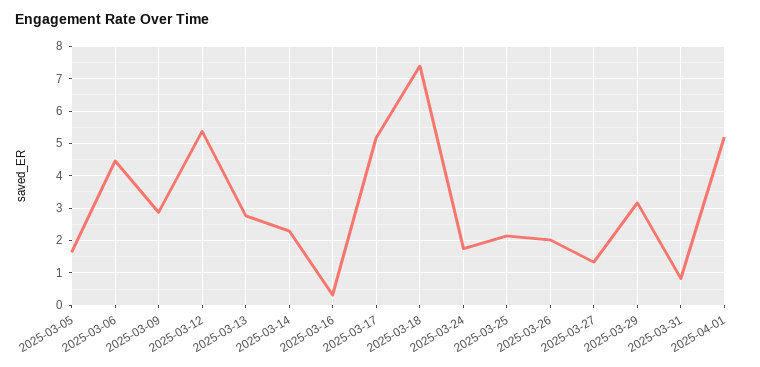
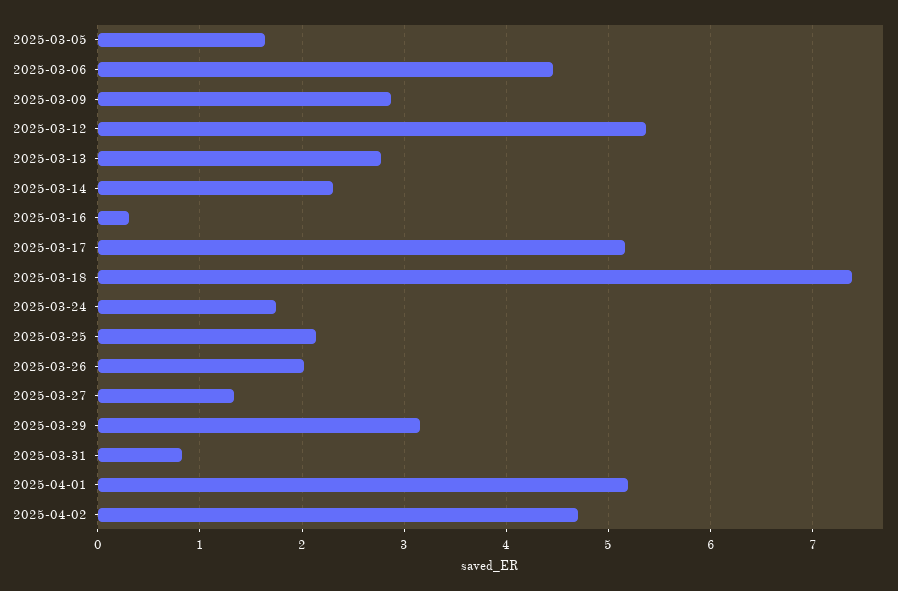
2025-04-02: none -> 4.7

